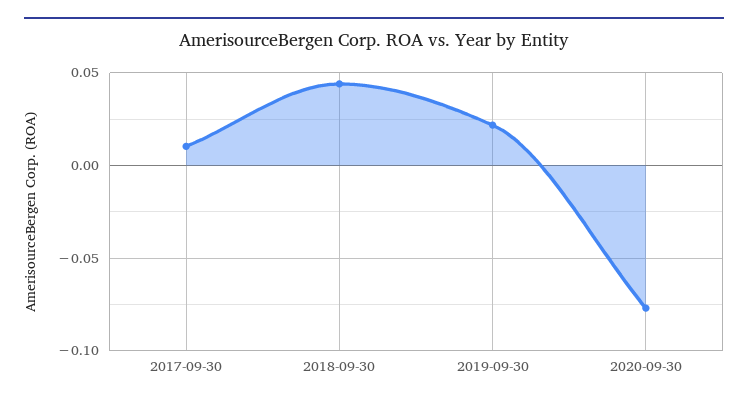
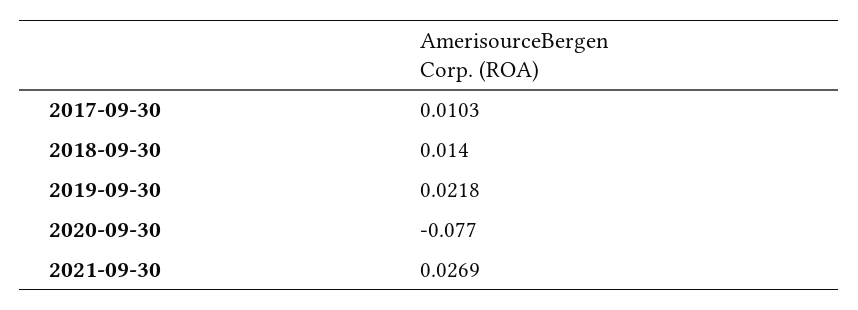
2018-09-30: 0.045 -> 0.014
2021-09-30: none -> 0.0269

